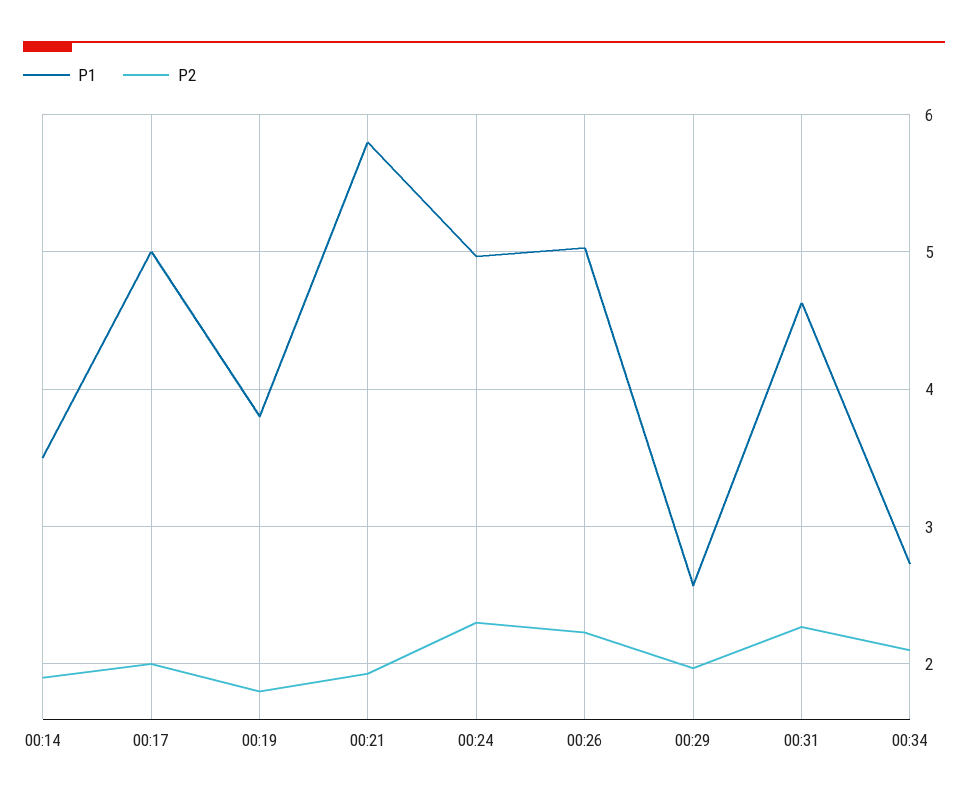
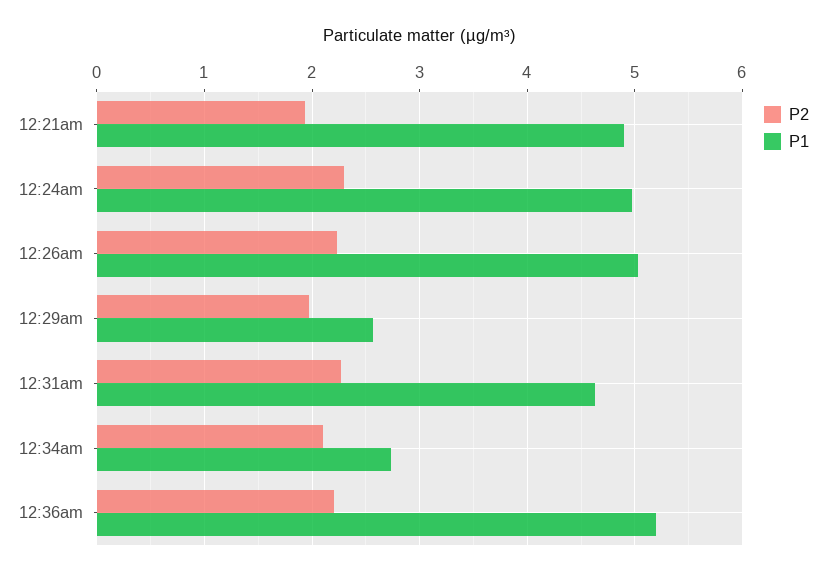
P1, 00:14: 3.5 -> none
P2, 00:14: 1.9 -> none
P1, 00:17: 5 -> none
P2, 00:17: 2 -> none
P1, 00:19: 3.8 -> none
P2, 00:19: 1.8 -> none
P1, 00:21: 5.8 -> 4.9
P2, 12:36am: none -> 2.2
P1, 12:36am: none -> 5.2

